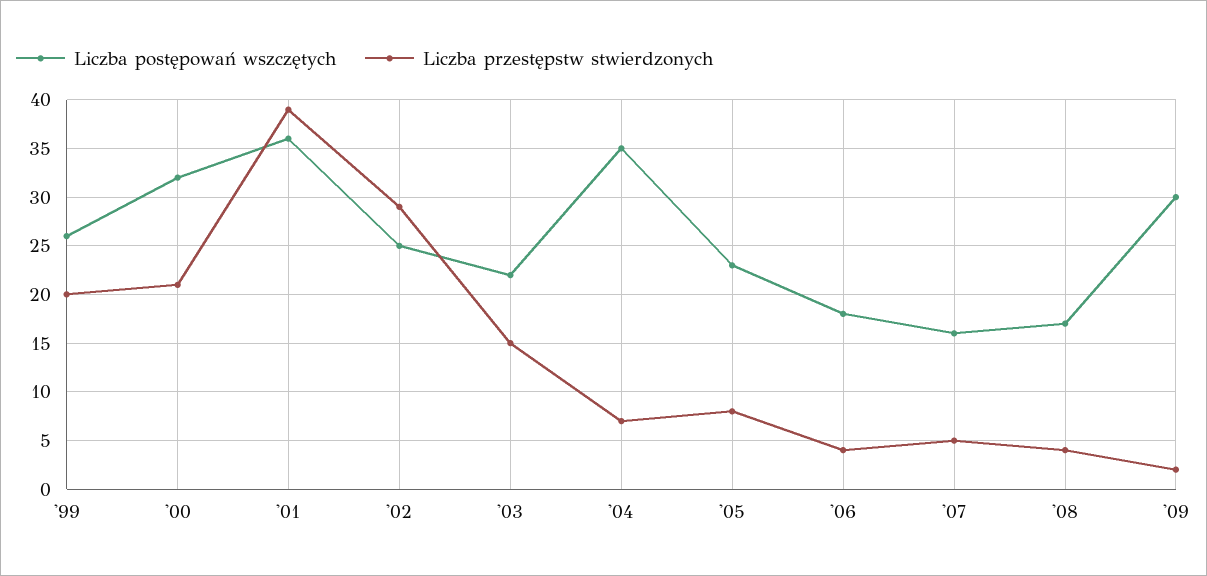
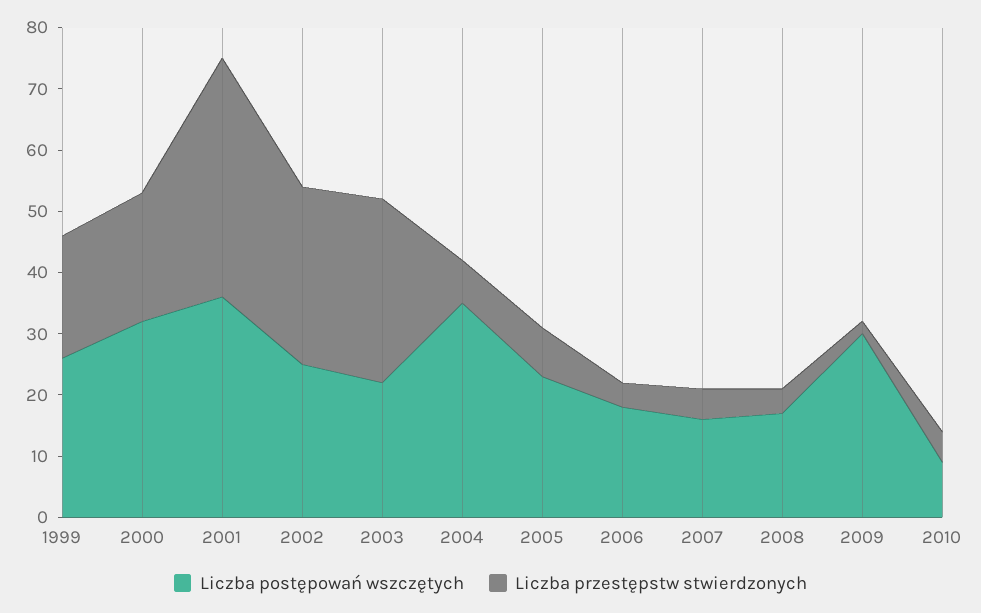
Liczba przestępstw stwierdzonych, '03: 15 -> 30
Liczba postępowań wszczętych, 2010: none -> 10
Liczba przestępstw stwierdzonych, 2010: none -> 5

